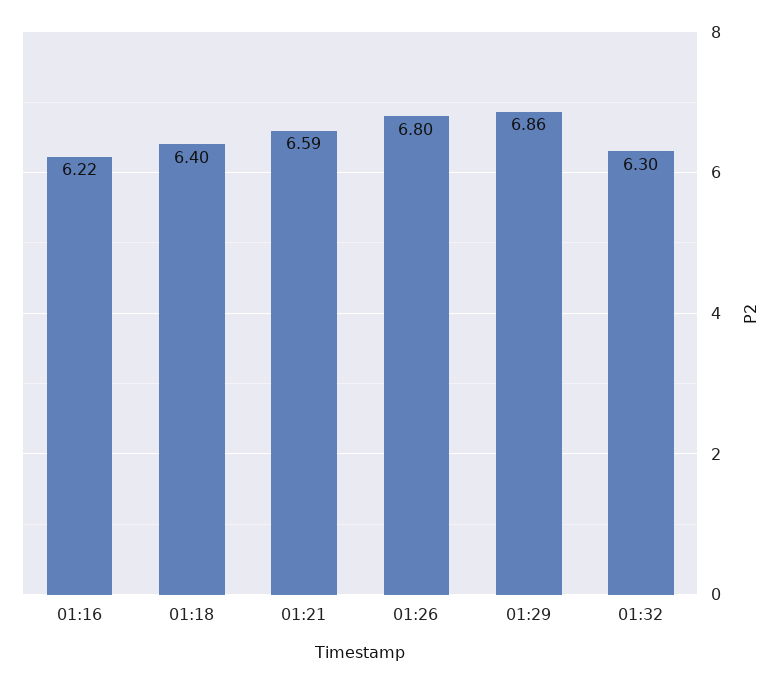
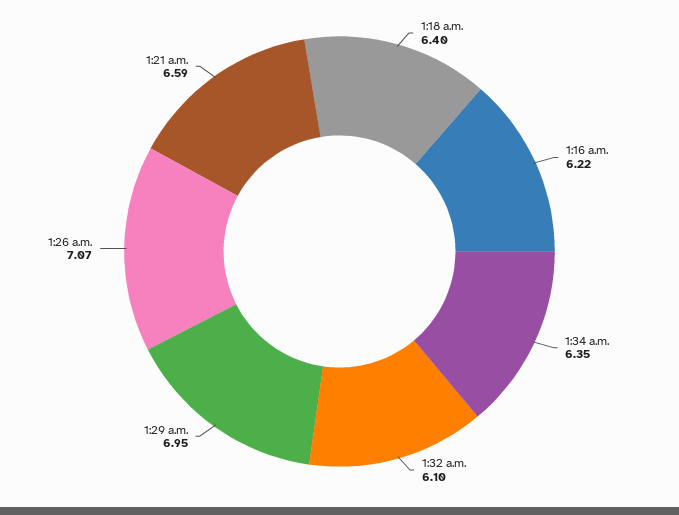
01:26: 6.8 -> 7.07
01:29: 6.86 -> 6.95
01:32: 6.3 -> 6.1
1:34 a.m.: none -> 6.35

